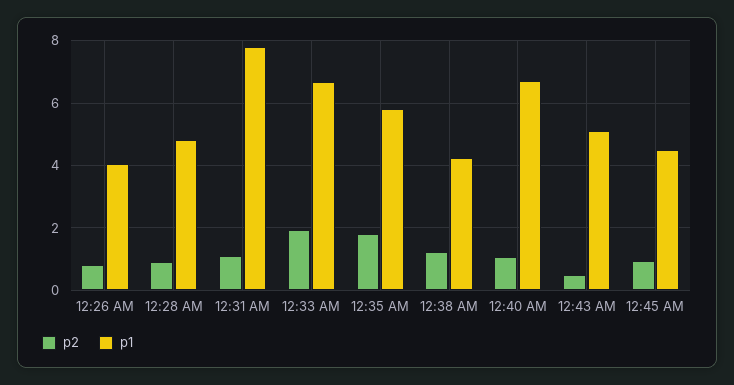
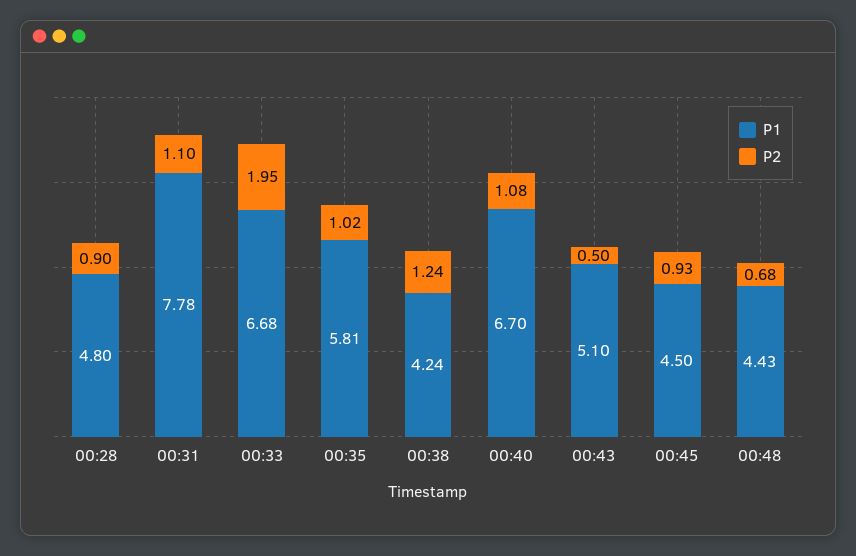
p2, 12:26 AM: 0.8 -> none
p1, 12:26 AM: 4 -> none
p2, 12:35 AM: 1.8 -> 1.02
p1, 00:48: none -> 4.43
p2, 00:48: none -> 0.68

